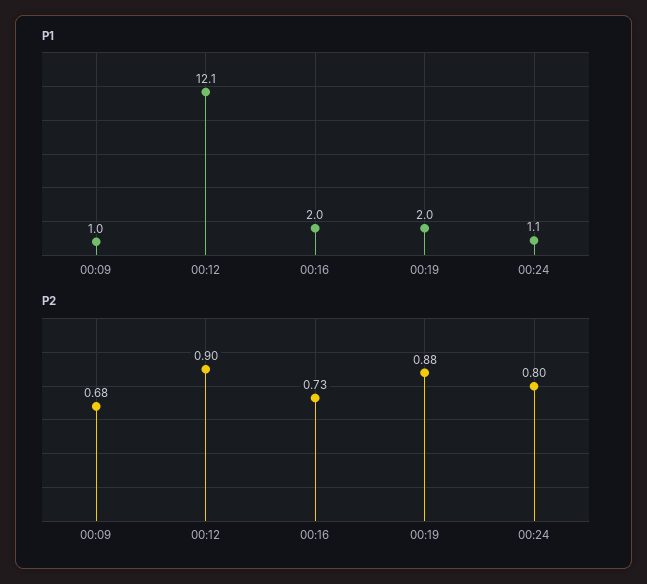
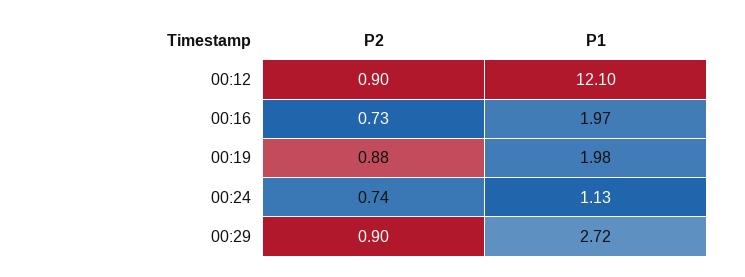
P1, 00:09: 1 -> none
P2, 00:09: 0.68 -> none
P2, 00:24: 0.8 -> 0.74
P2, 00:29: none -> 0.9
P1, 00:29: none -> 2.72

